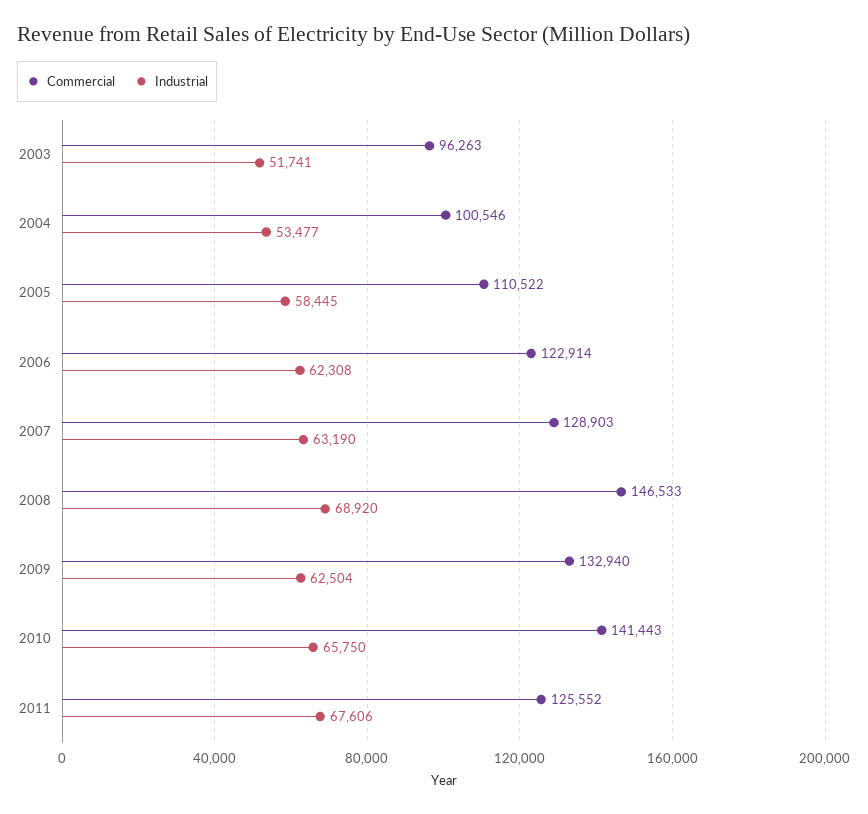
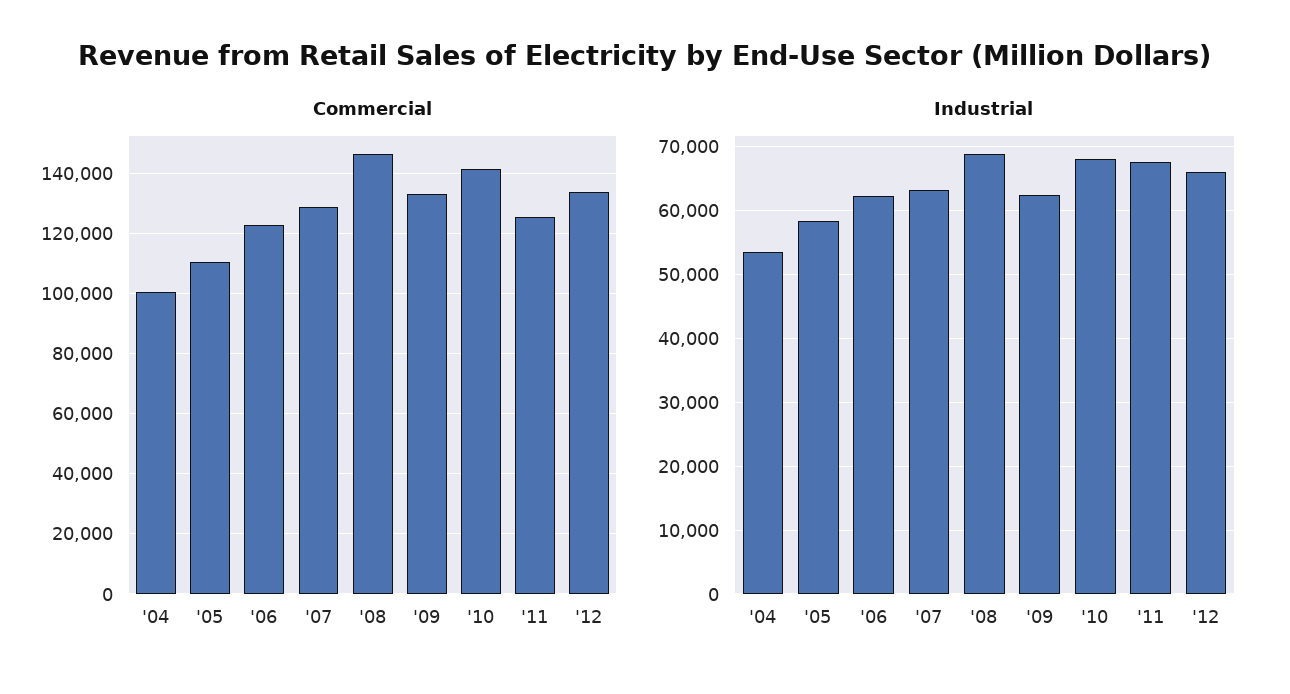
Commercial, 2003: 96263 -> none
Industrial, 2003: 51741 -> none
Industrial, 2010: 65750 -> 68000
Commercial, '12: none -> 134000
Industrial, '12: none -> 66000

